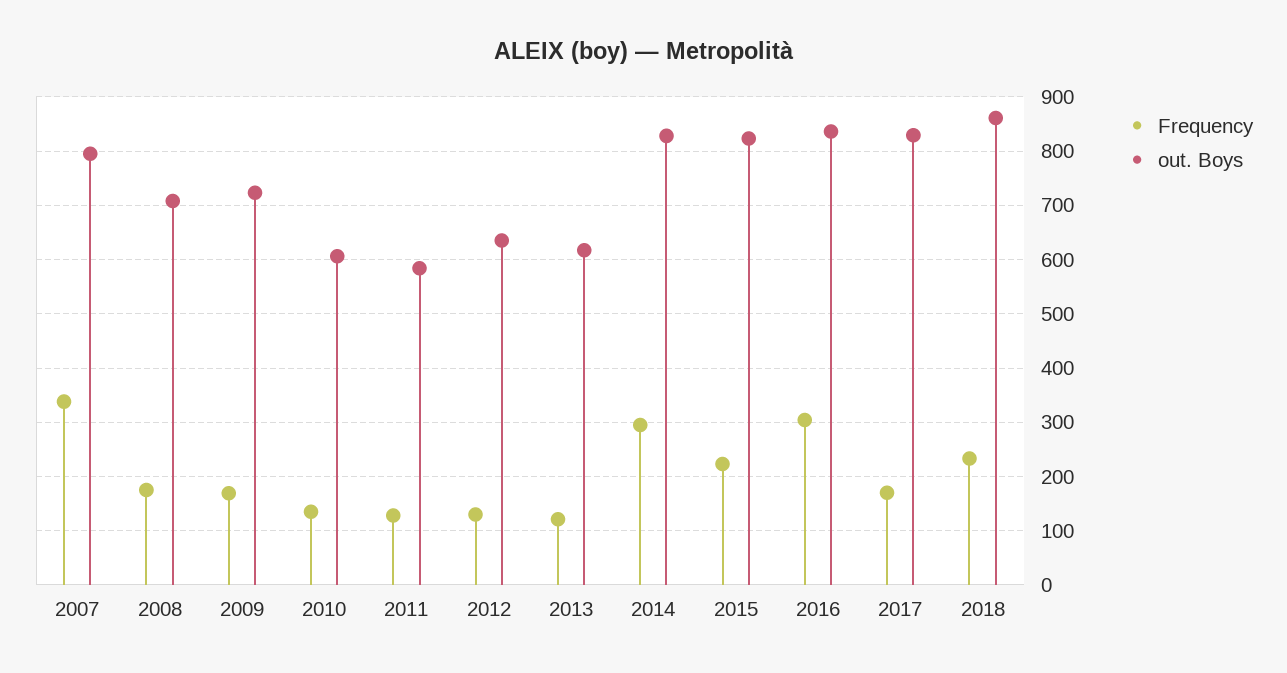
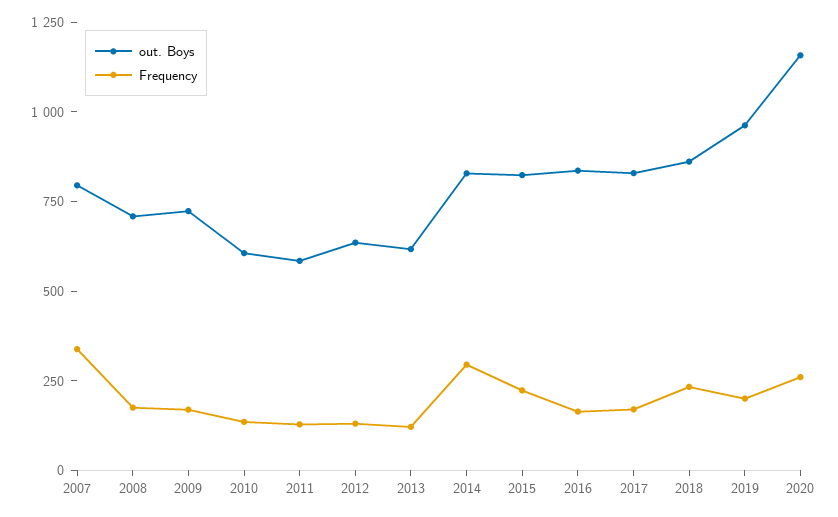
Frequency, 2016: 300 -> 150
out. Boys, 2019: none -> 950
Frequency, 2019: none -> 200
out. Boys, 2020: none -> 1150
Frequency, 2020: none -> 250

